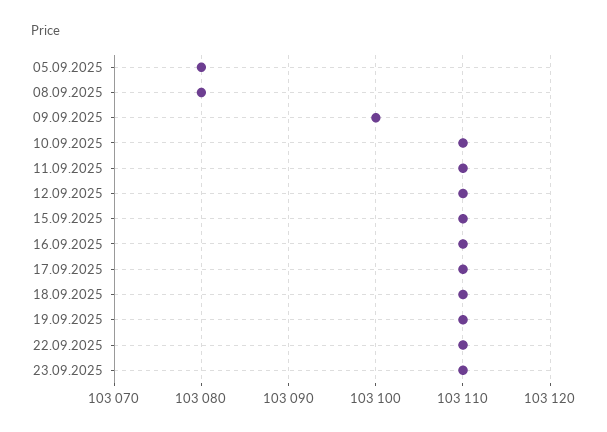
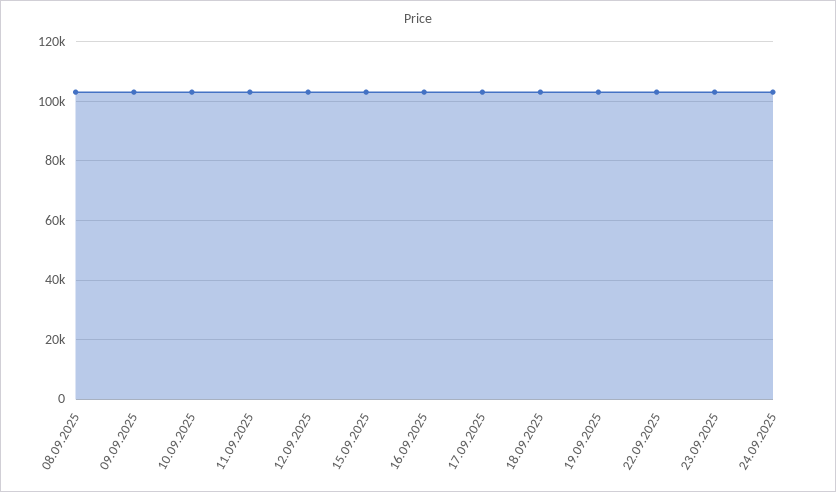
05.09.2025: 103080 -> none
24.09.2025: none -> 102500

